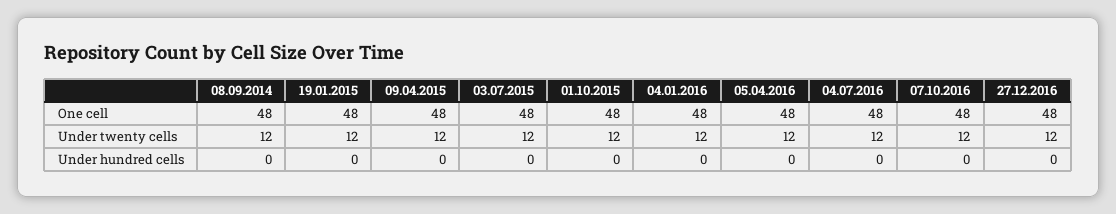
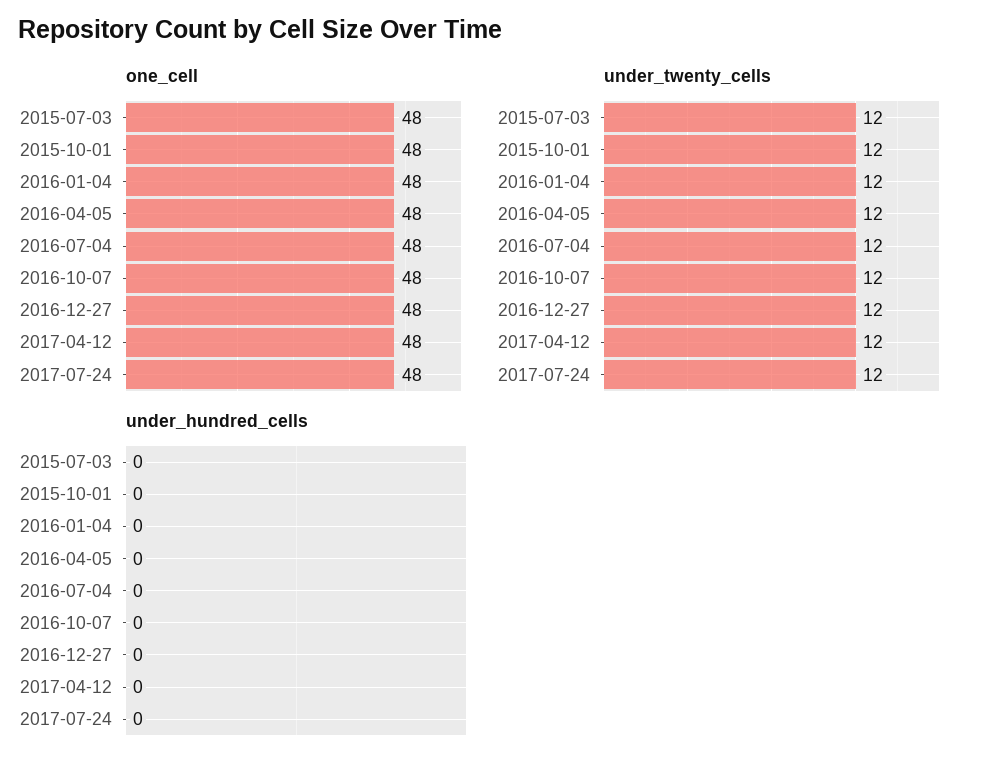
One cell, 08.09.2014: 48 -> none
One cell, 19.01.2015: 48 -> none
One cell, 09.04.2015: 48 -> none
Under twenty cells, 08.09.2014: 12 -> none
Under twenty cells, 19.01.2015: 12 -> none
Under twenty cells, 09.04.2015: 12 -> none
Under hundred cells, 08.09.2014: 0 -> none
Under hundred cells, 19.01.2015: 0 -> none
Under hundred cells, 09.04.2015: 0 -> none
One cell, 2017-04-12: none -> 48
One cell, 2017-07-24: none -> 48
Under twenty cells, 2017-04-12: none -> 12
Under twenty cells, 2017-07-24: none -> 12
Under hundred cells, 2017-04-12: none -> 0
Under hundred cells, 2017-07-24: none -> 0

